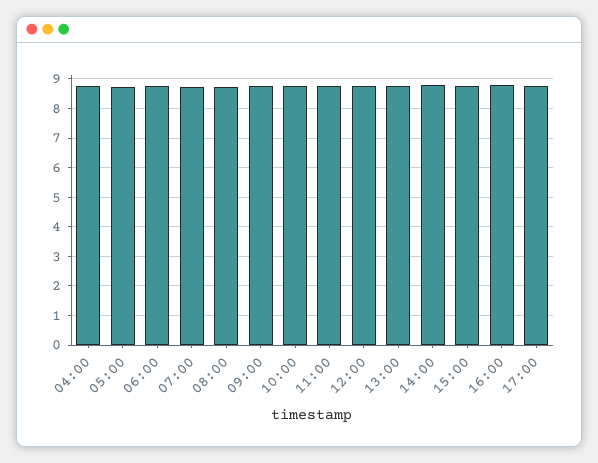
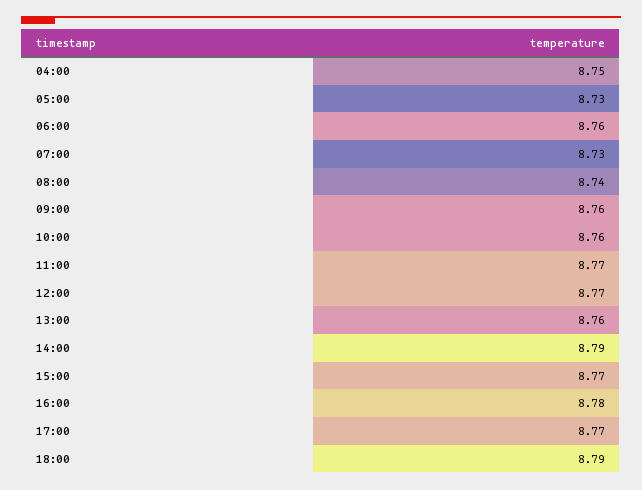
18:00: none -> 8.79

